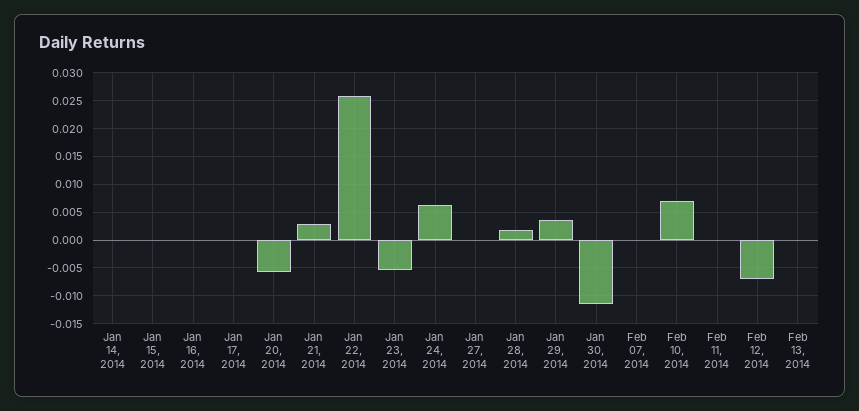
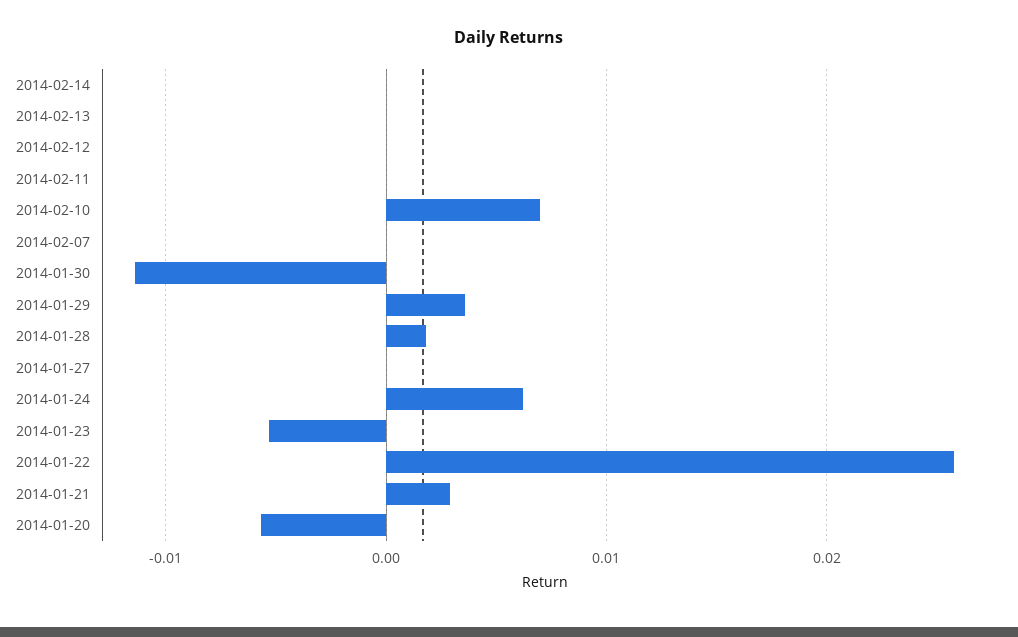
Jan 14, 2014: 0 -> none
Jan 15, 2014: 0 -> none
Jan 16, 2014: 0 -> none
Jan 17, 2014: 0 -> none
Feb 12, 2014: -0.0075 -> 0
2014-02-14: none -> 0

